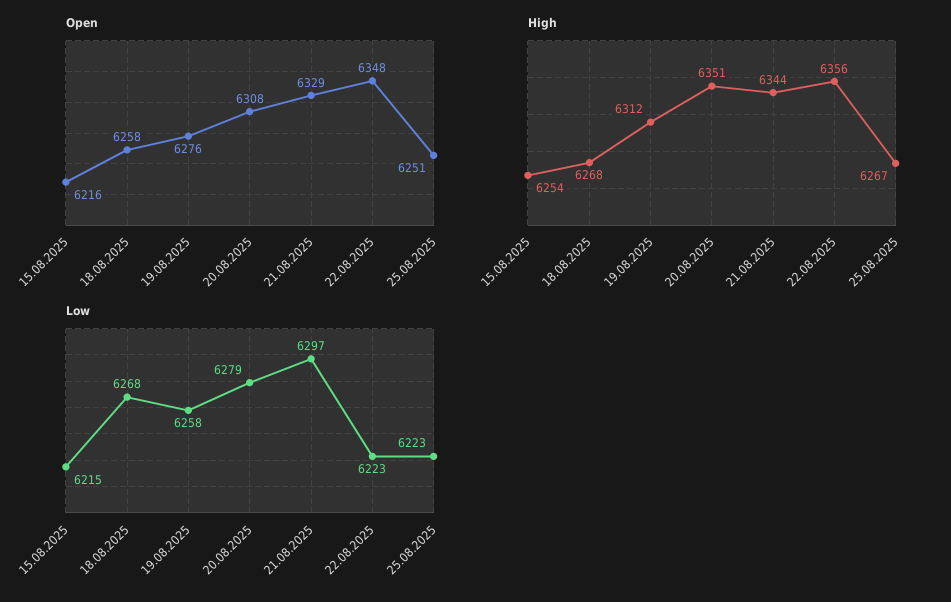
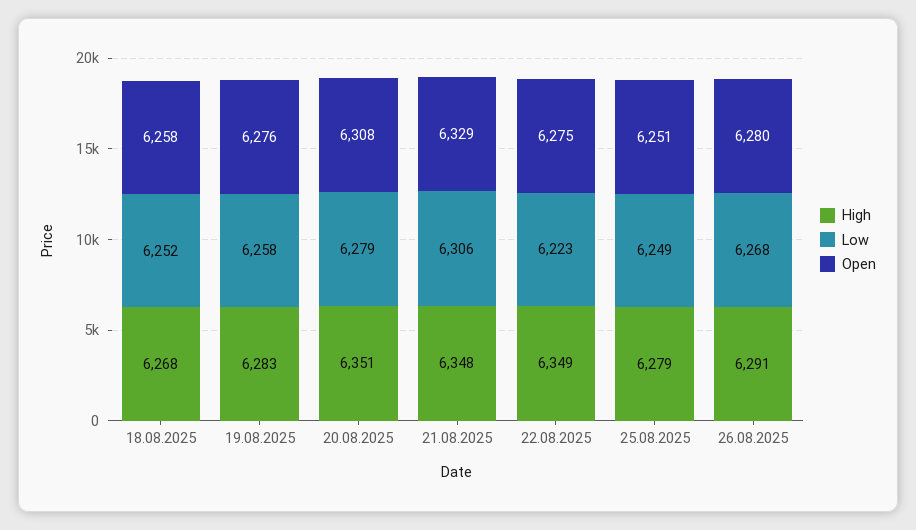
Open, 15.08.2025: 6216 -> none
Open, 22.08.2025: 6348 -> 6275
High, 15.08.2025: 6254 -> none
High, 19.08.2025: 6312 -> 6283
High, 21.08.2025: 6344 -> 6348
High, 22.08.2025: 6356 -> 6349
High, 25.08.2025: 6267 -> 6279
Low, 15.08.2025: 6215 -> none
Low, 18.08.2025: 6268 -> 6252
Low, 21.08.2025: 6297 -> 6306
Low, 25.08.2025: 6223 -> 6249
High, 26.08.2025: none -> 6291
Low, 26.08.2025: none -> 6268
Open, 26.08.2025: none -> 6280

